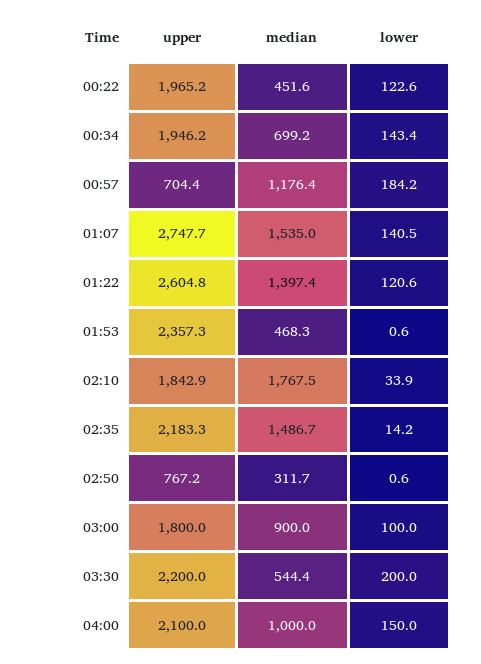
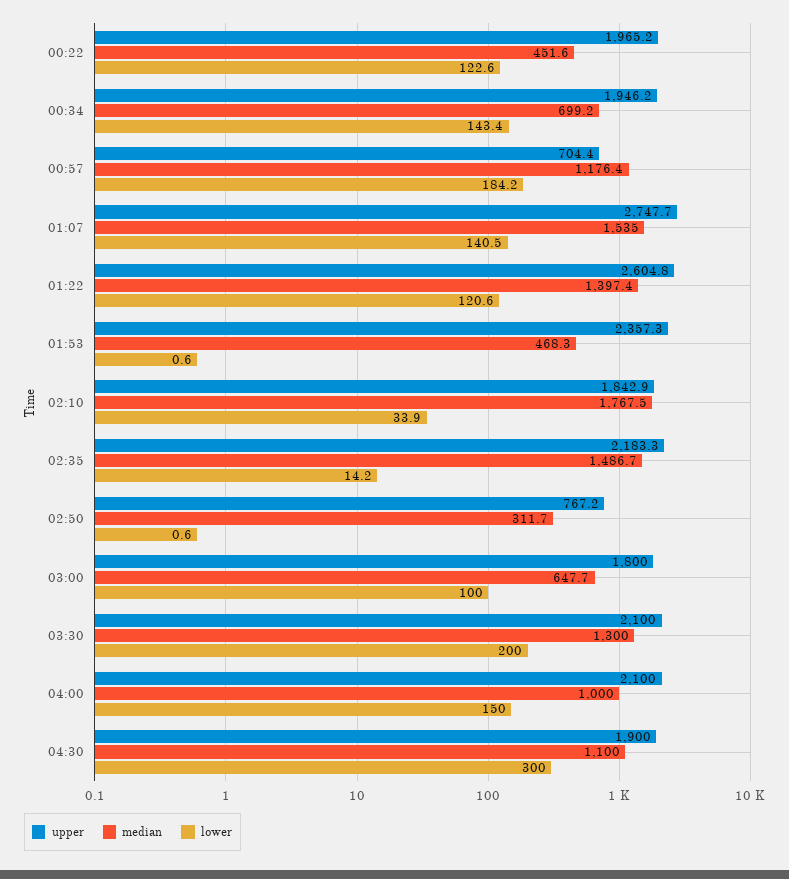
median, 03:00: 900 -> 647.7
upper, 03:30: 2200 -> 2100
median, 03:30: 544.4 -> 1300
upper, 04:30: none -> 1900
median, 04:30: none -> 1100
lower, 04:30: none -> 300

